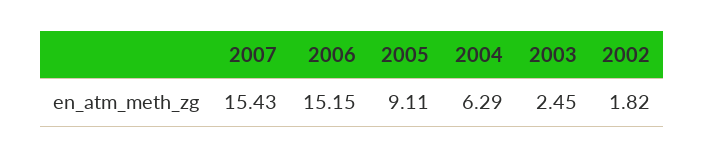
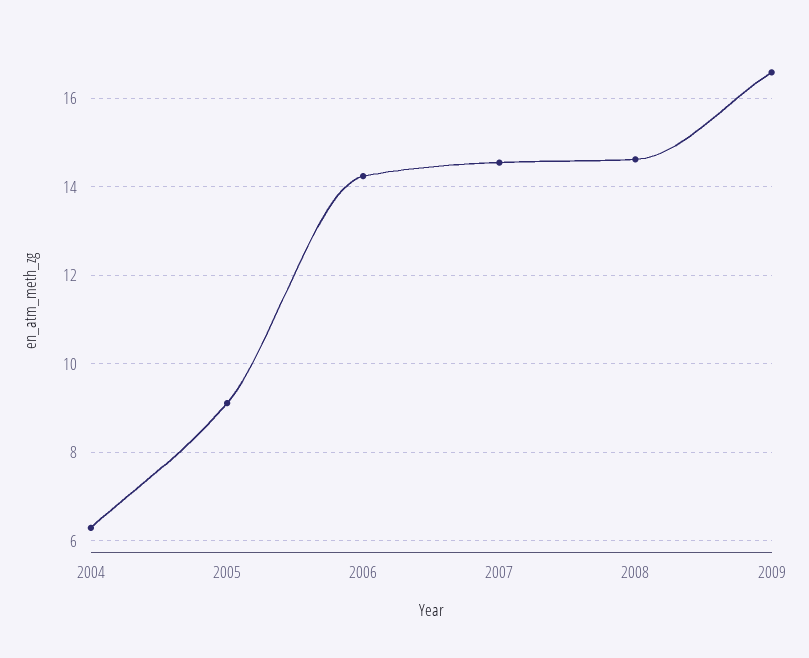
2007: 15.43 -> 14.6
2006: 15.15 -> 14.2
2003: 2.45 -> none
2002: 1.82 -> none
2008: none -> 14.6
2009: none -> 16.6

